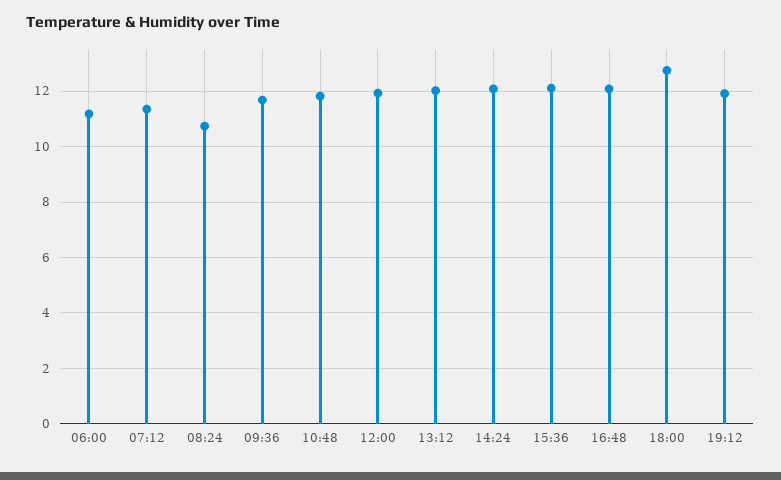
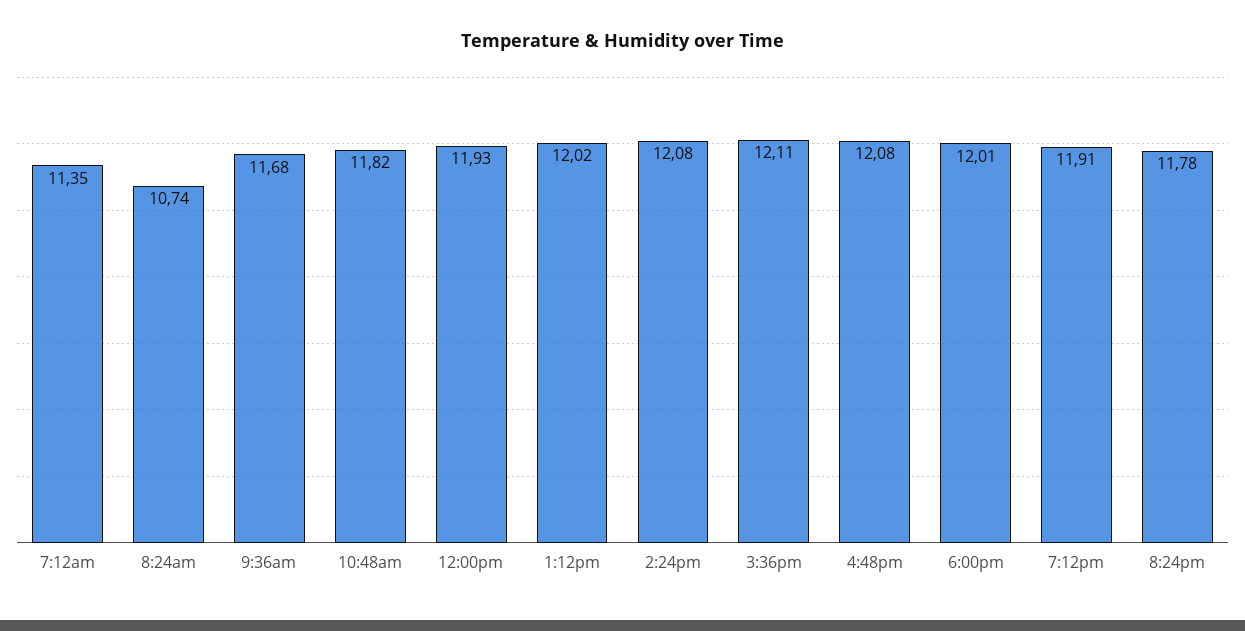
06:00: 11.25 -> none
18:00: 12.75 -> 12.01
8:24pm: none -> 11.78

